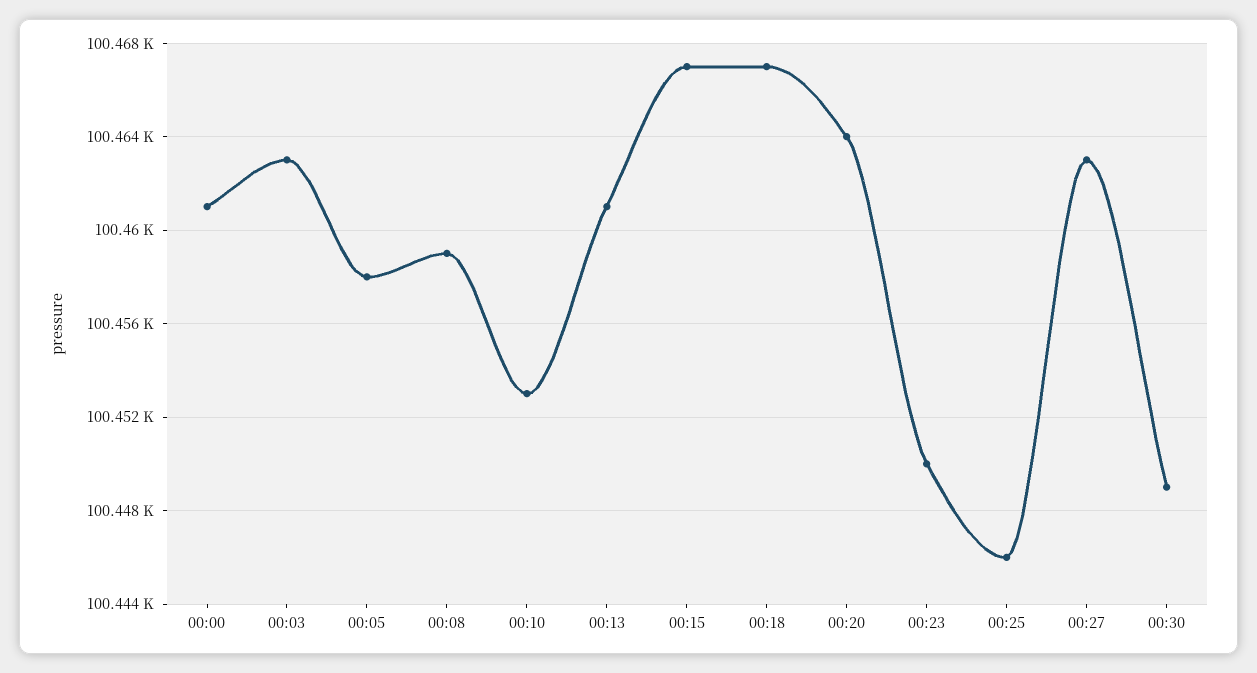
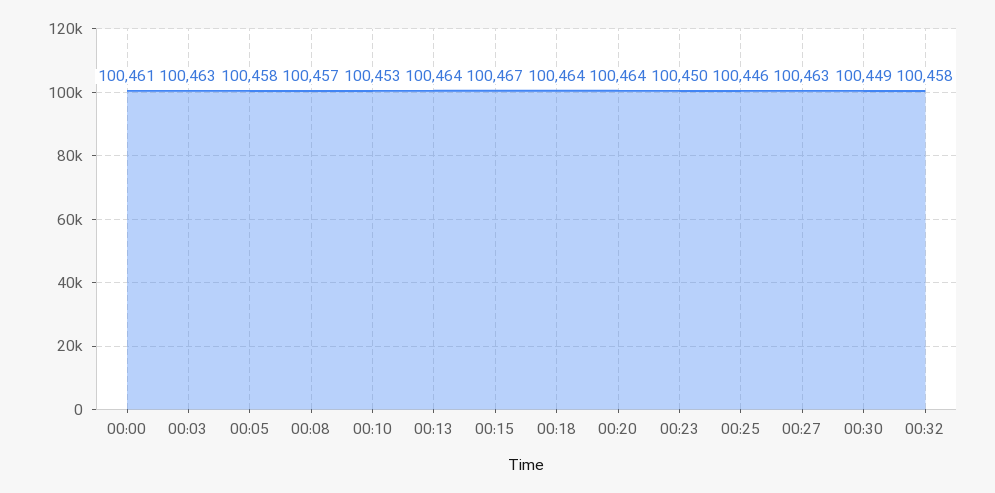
00:08: 100459 -> 100457
00:13: 100461 -> 100464
00:18: 100467 -> 100464
00:32: none -> 100458

